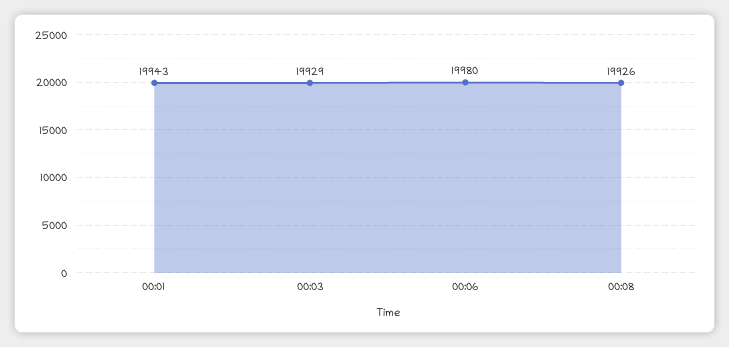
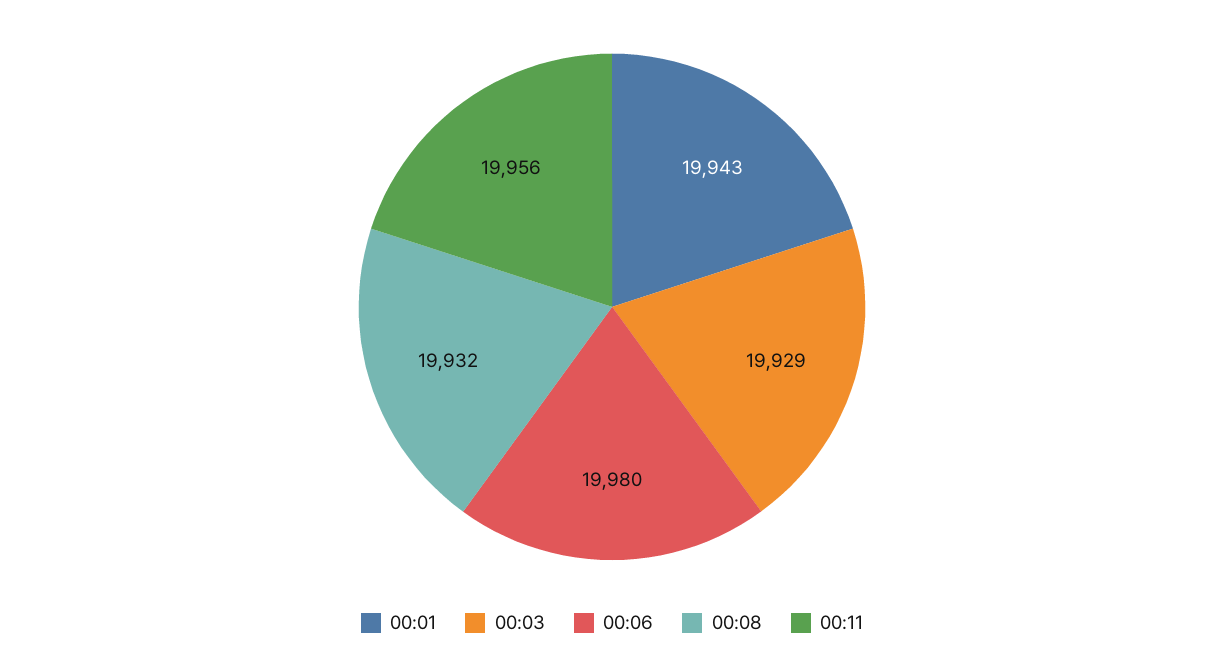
00:08: 19926 -> 19932
00:11: none -> 19956

